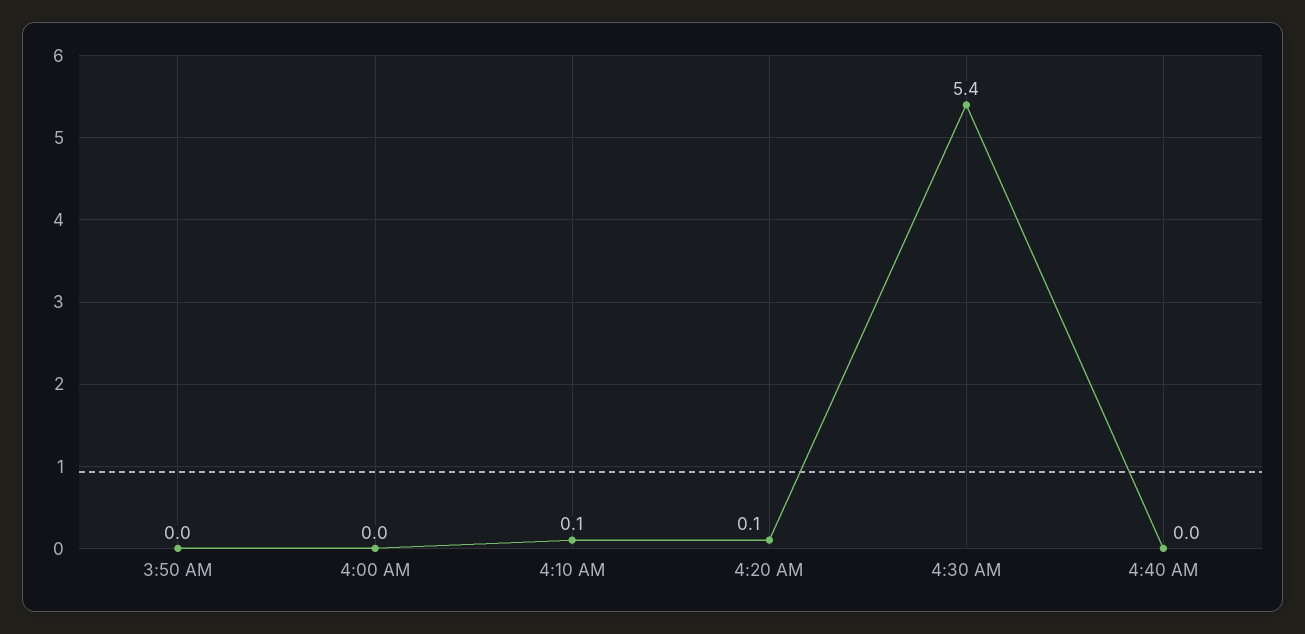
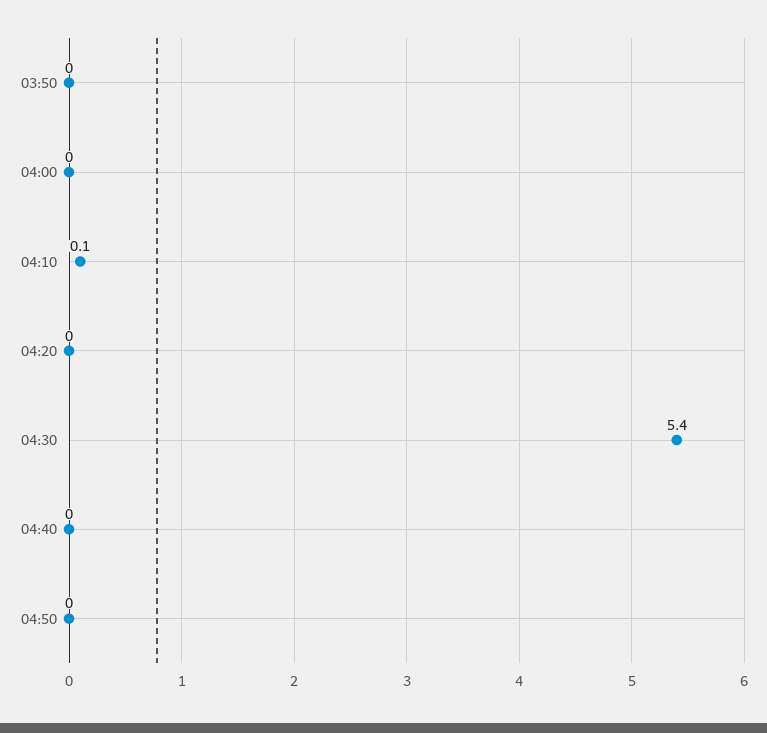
4:20 AM: 0.1 -> 0
04:50: none -> 0

